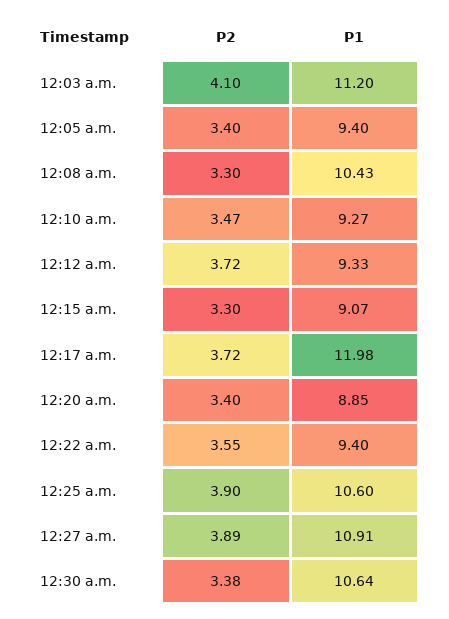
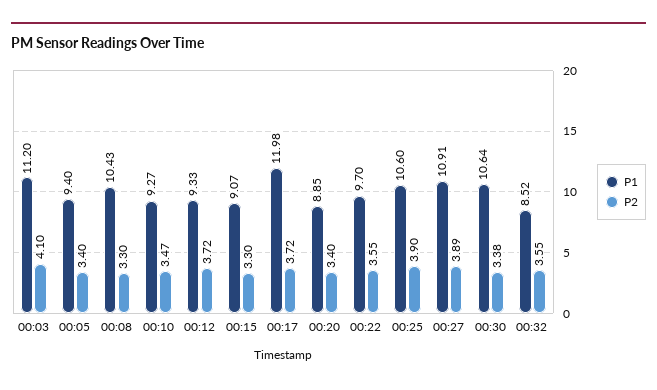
P1, 12:22 a.m.: 9.4 -> 9.7
P1, 00:32: none -> 8.52
P2, 00:32: none -> 3.55

